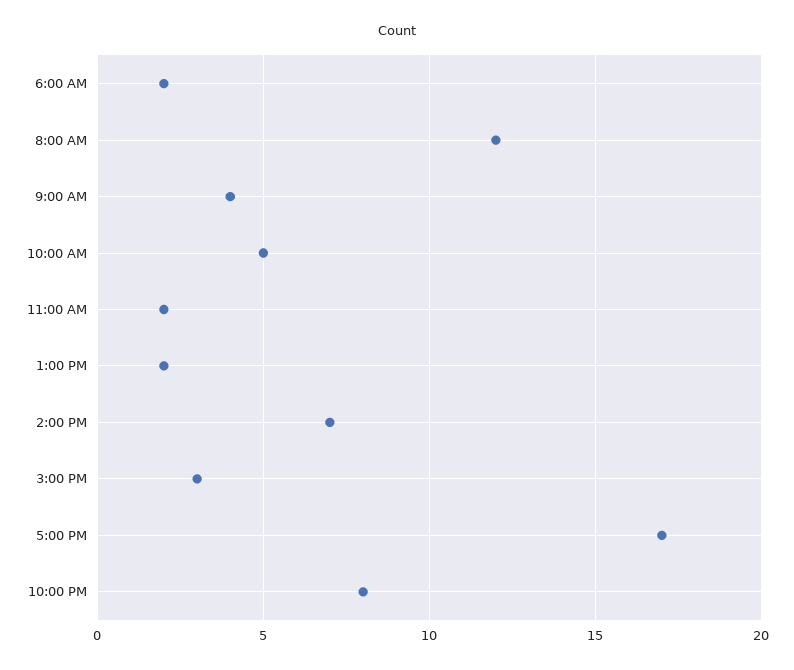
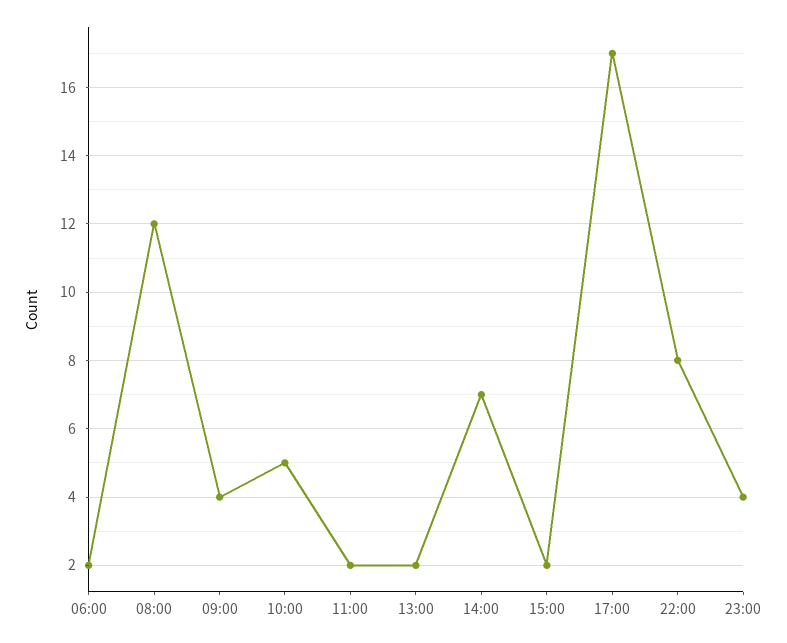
3:00 PM: 3 -> 2
23:00: none -> 4

